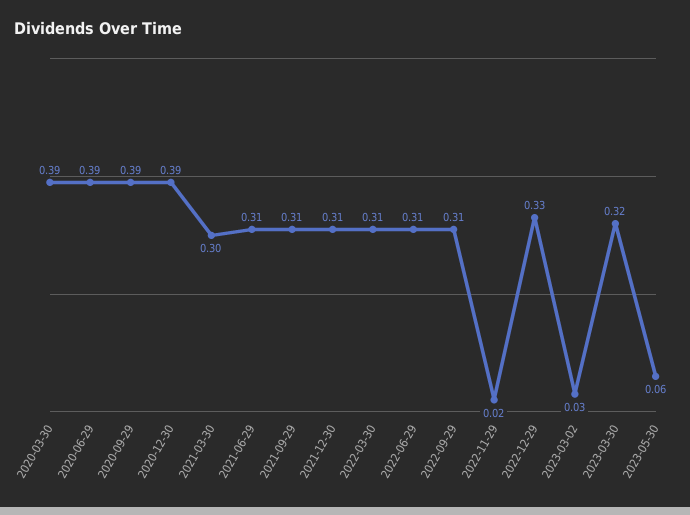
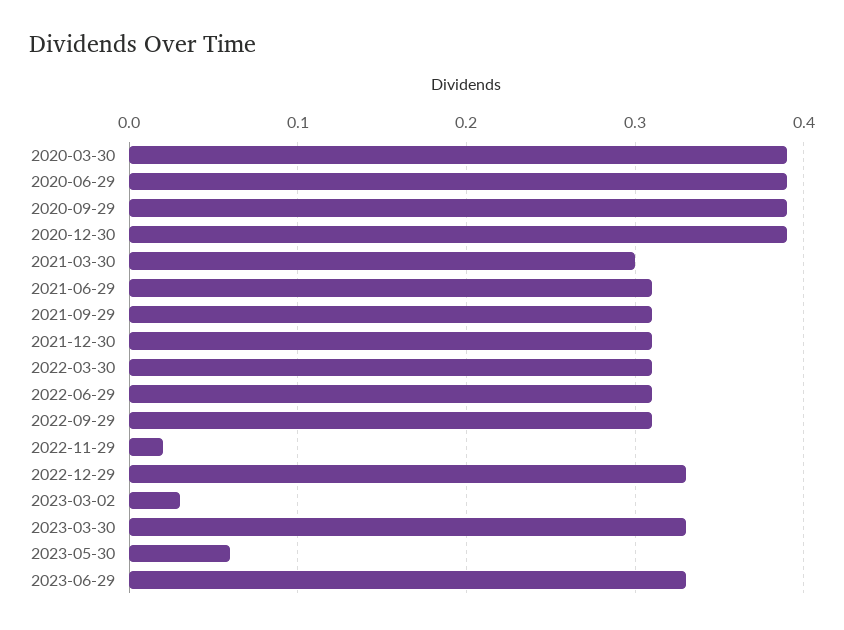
2023-03-30: 0.32 -> 0.33
2023-06-29: none -> 0.33

